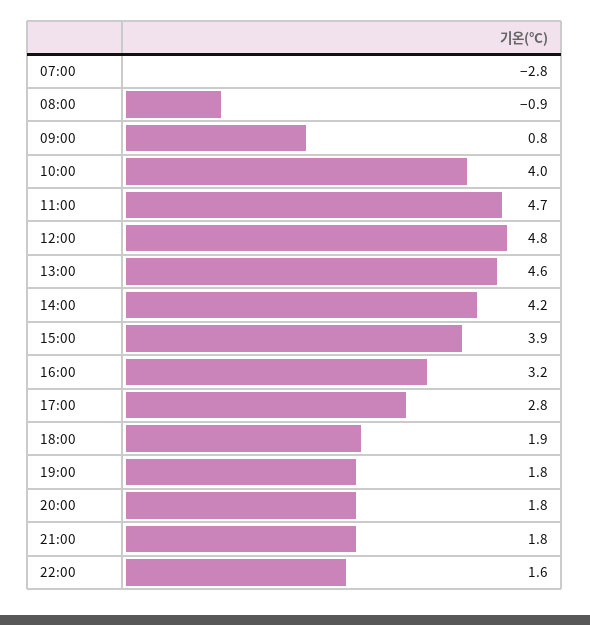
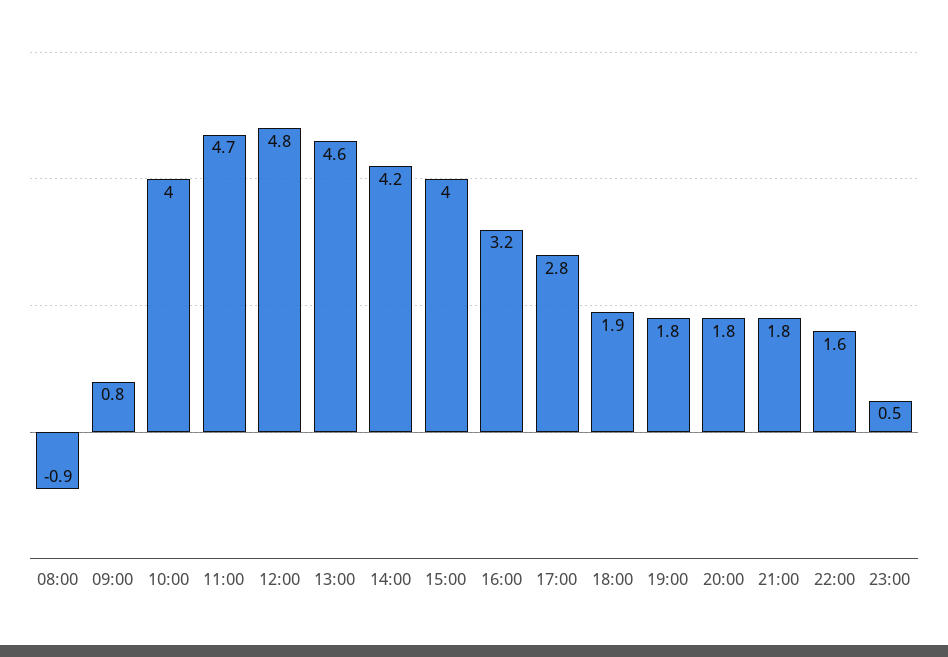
07:00: -2.8 -> none
15:00: 3.9 -> 4
23:00: none -> 0.5

